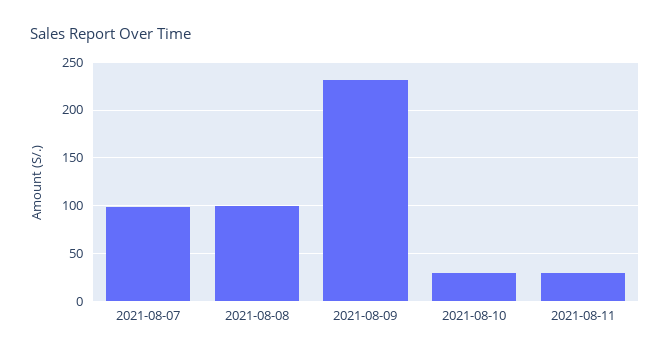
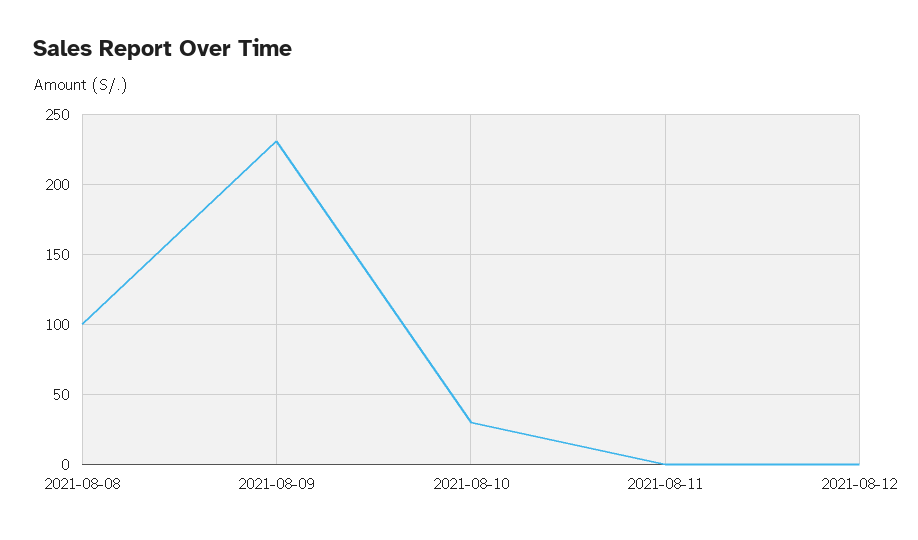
2021-08-07: 100 -> none
2021-08-11: 30 -> 0
2021-08-12: none -> 0

